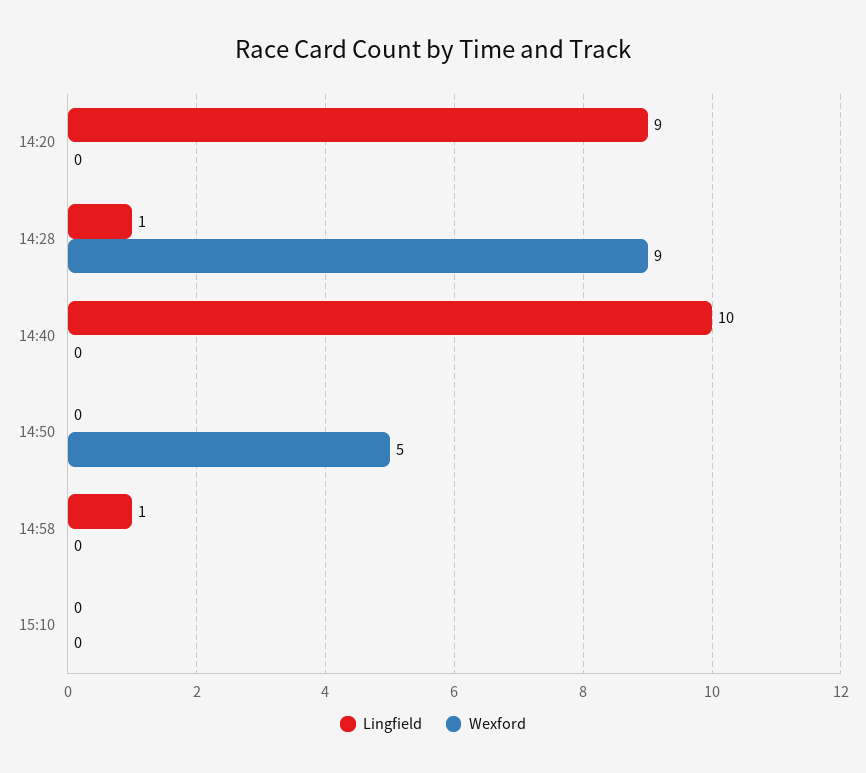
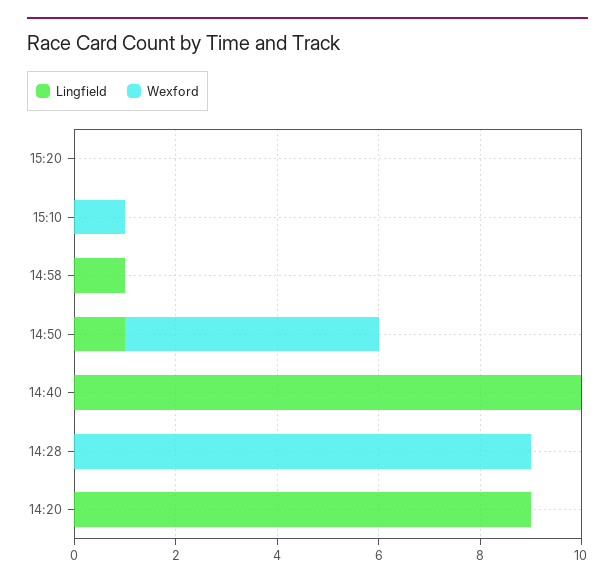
Lingfield, 14:28: 1 -> 0
Lingfield, 14:50: 0 -> 1
Wexford, 15:10: 0 -> 1
Lingfield, 15:20: none -> 0
Wexford, 15:20: none -> 0

